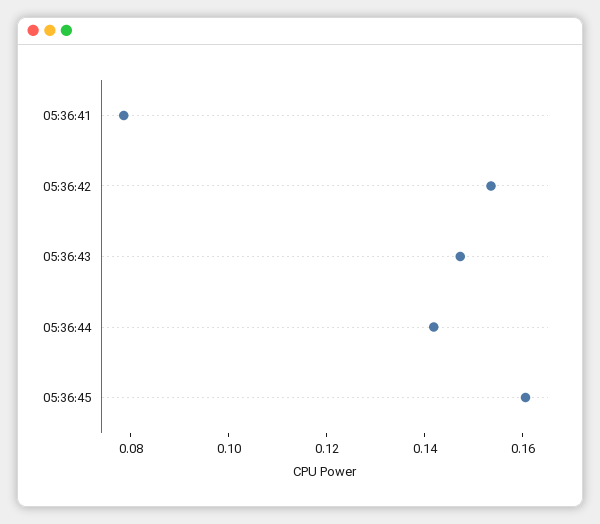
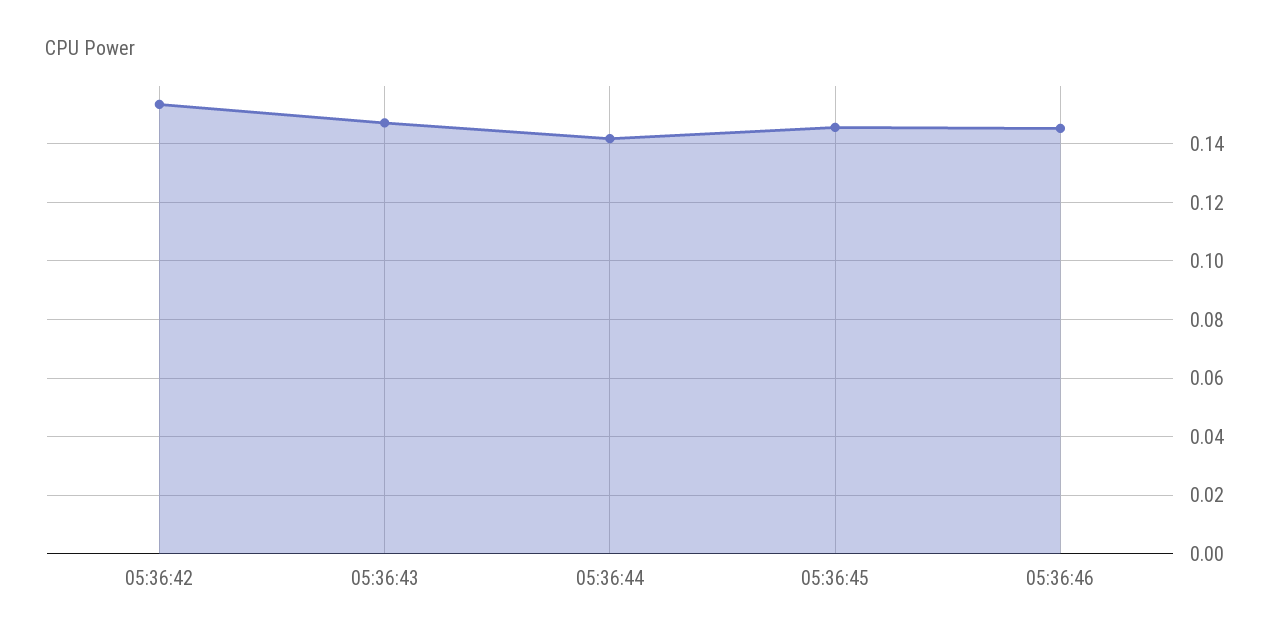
05:36:41: 0.08 -> none
05:36:45: 0.16 -> 0.145
05:36:46: none -> 0.145

